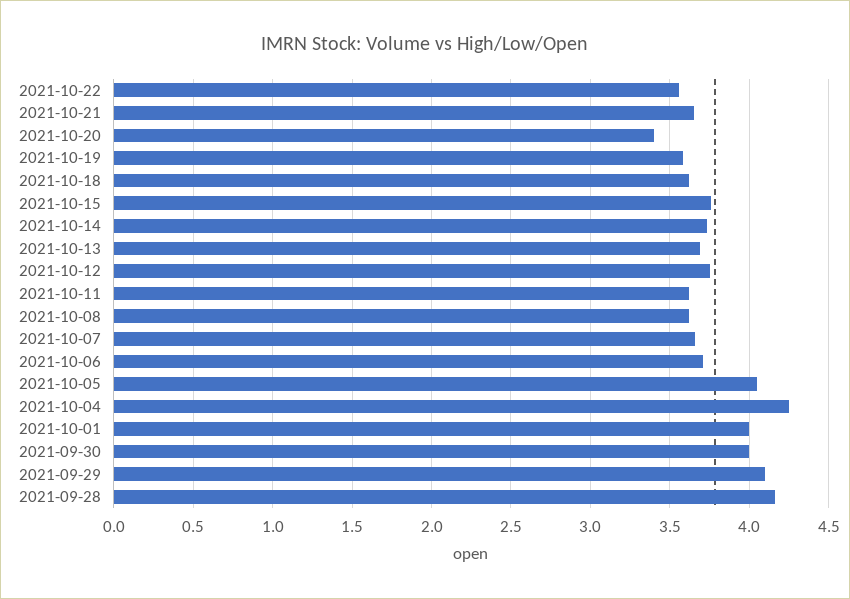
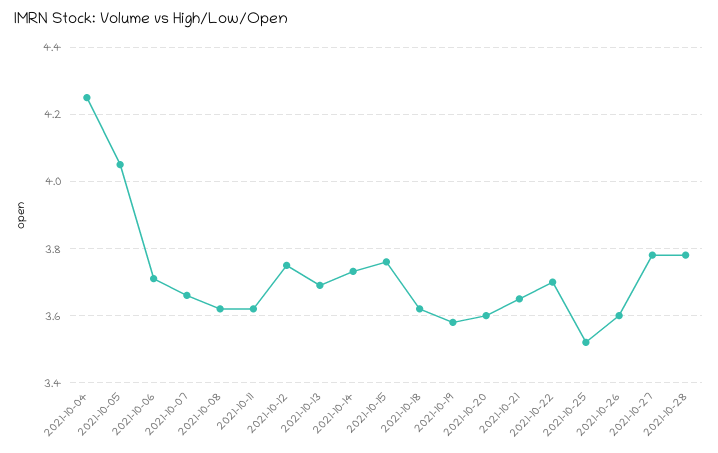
2021-10-22: 3.55 -> 3.7
2021-10-20: 3.4 -> 3.6
2021-10-01: 4 -> none
2021-09-30: 4 -> none
2021-09-29: 4.1 -> none
2021-09-28: 4.15 -> none
2021-10-25: none -> 3.52
2021-10-26: none -> 3.6
2021-10-27: none -> 3.78
2021-10-28: none -> 3.78

